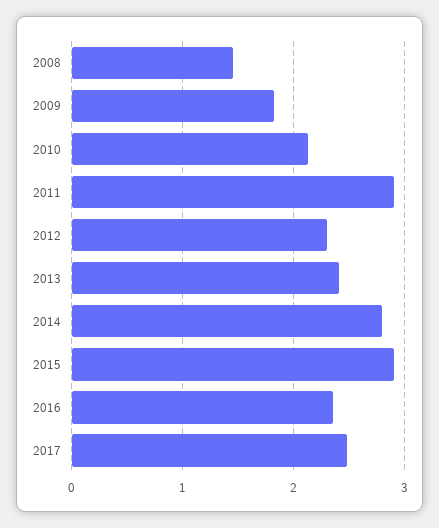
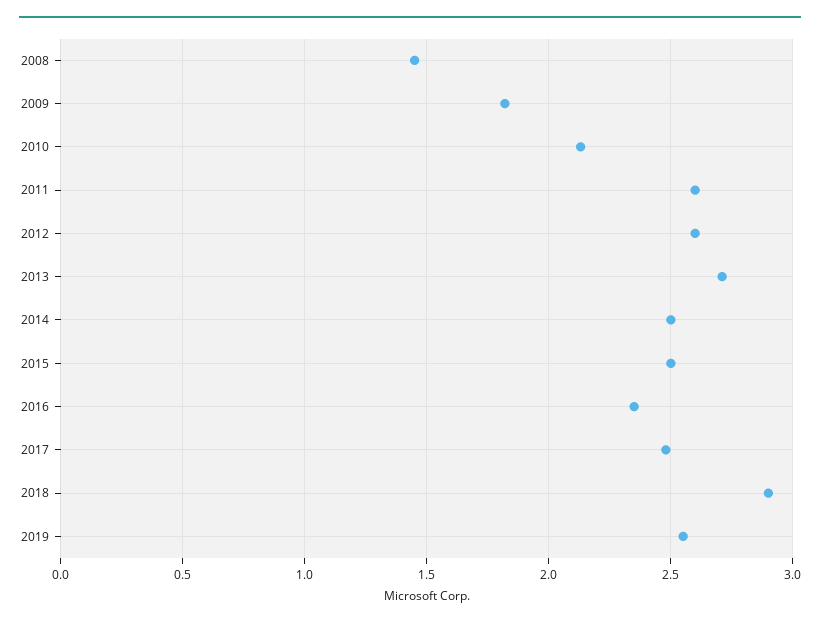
2011: 2.9 -> 2.6
2012: 2.3 -> 2.6
2013: 2.4 -> 2.7
2014: 2.8 -> 2.5
2015: 2.9 -> 2.5
2018: none -> 2.9
2019: none -> 2.55

